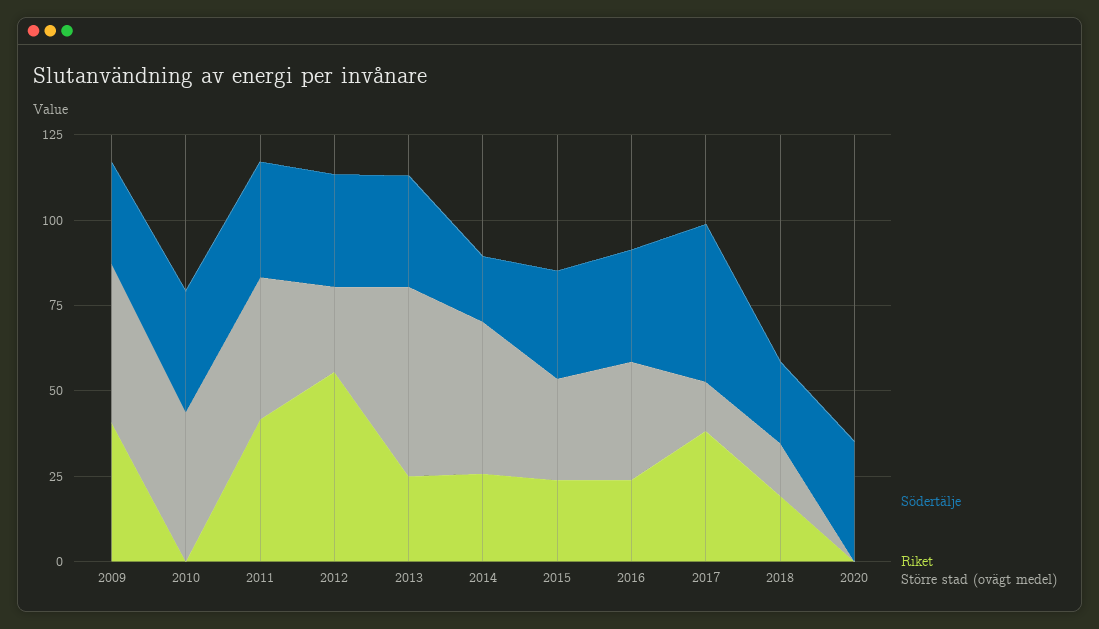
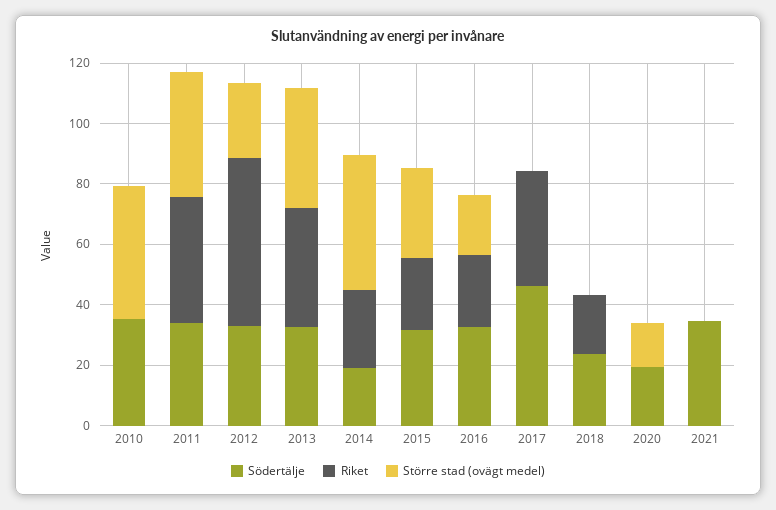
Södertälje, 2009: 30 -> none
Riket, 2009: 40 -> none
Större stad (ovägt medel), 2009: 45 -> none
Riket, 2013: 25 -> 40
Större stad (ovägt medel), 2013: 55 -> 40
Större stad (ovägt medel), 2016: 35 -> 20
Större stad (ovägt medel), 2017: 15 -> 0
Större stad (ovägt medel), 2018: 15 -> 0
Södertälje, 2020: 35 -> 20
Större stad (ovägt medel), 2020: 0 -> 15
Södertälje, 2021: none -> 35
Riket, 2021: none -> 0
Större stad (ovägt medel), 2021: none -> 0

